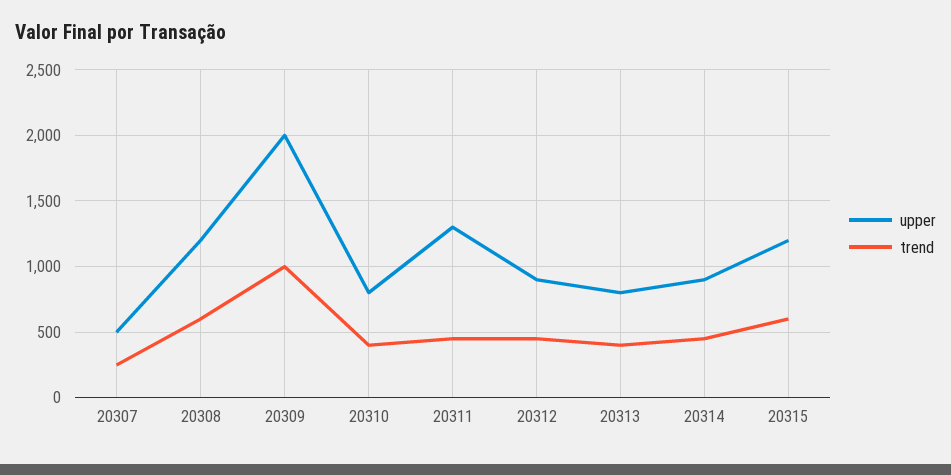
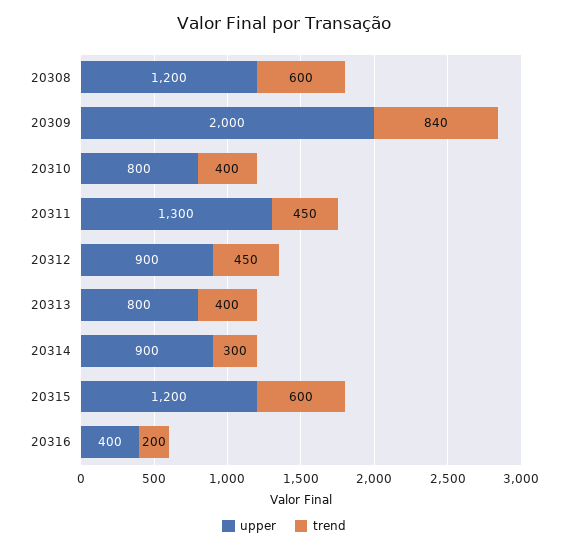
upper, 20307: 500 -> none
trend, 20307: 250 -> none
trend, 20309: 1000 -> 840
trend, 20314: 450 -> 300
upper, 20316: none -> 400
trend, 20316: none -> 200

